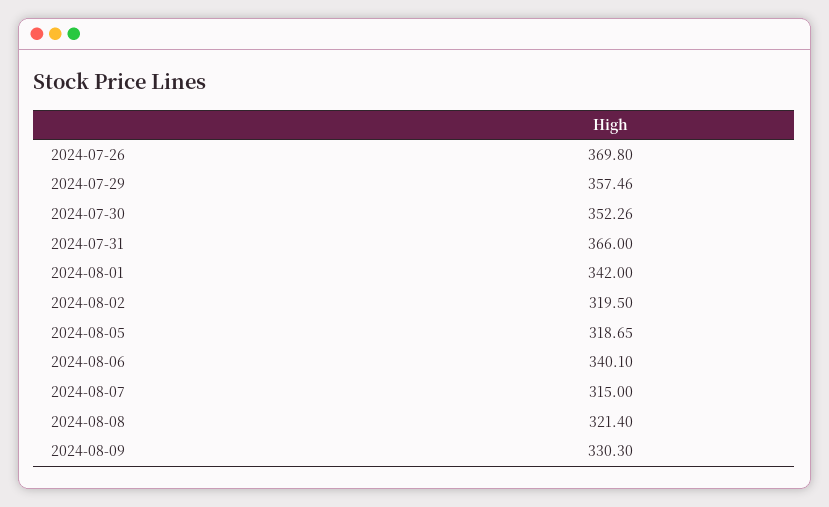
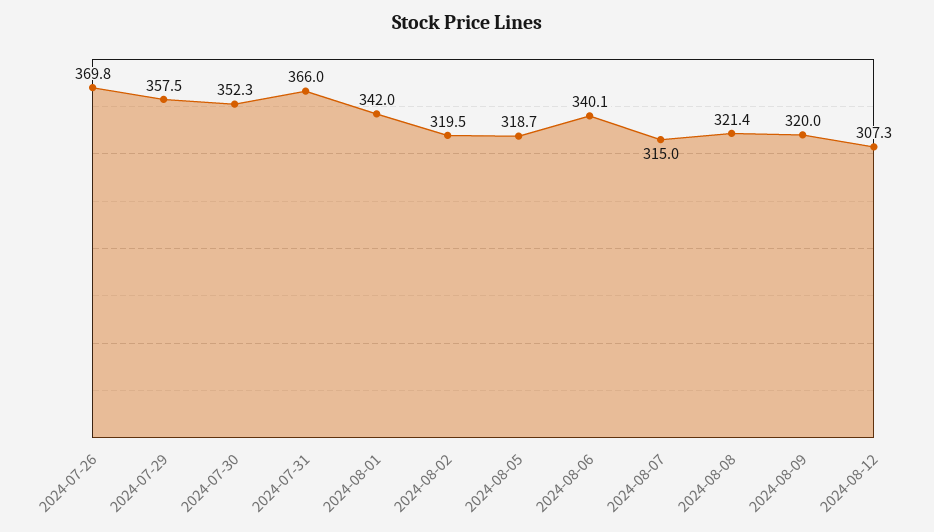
2024-08-09: 330.3 -> 320
2024-08-12: none -> 307.3

